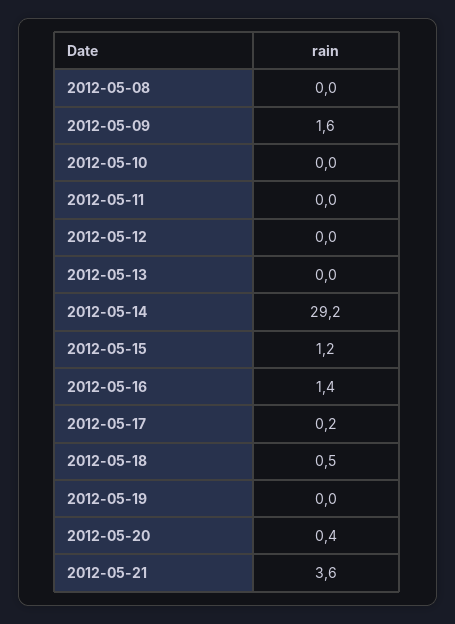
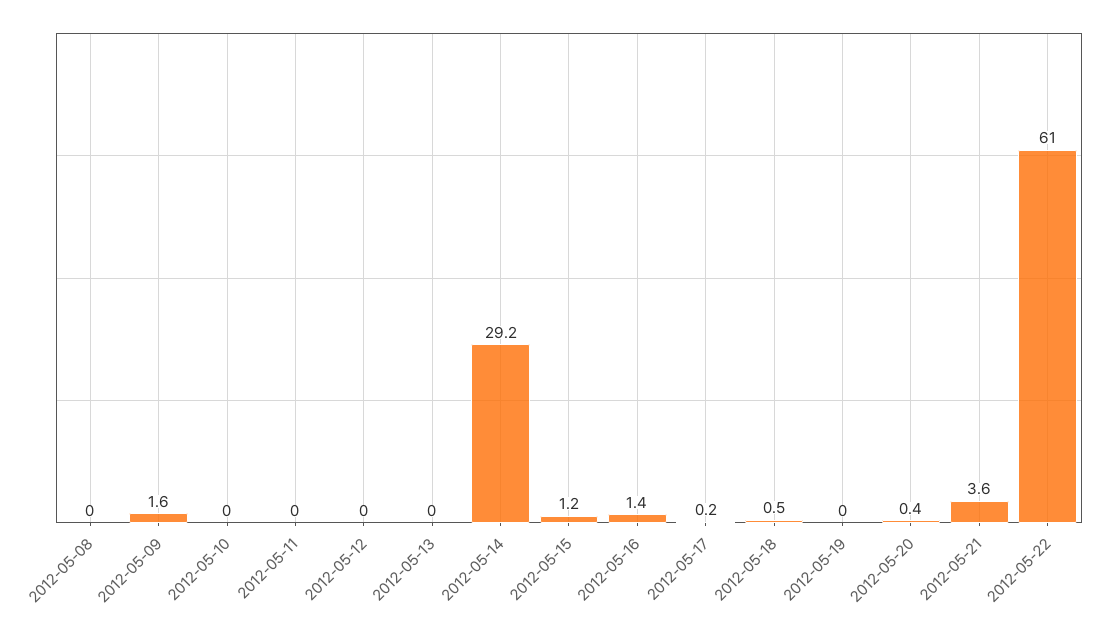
2012-05-22: none -> 61

